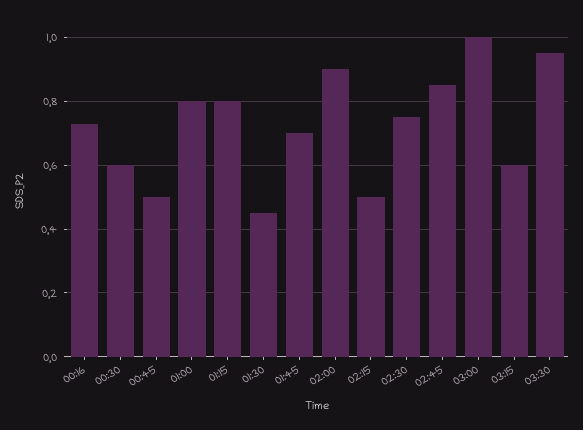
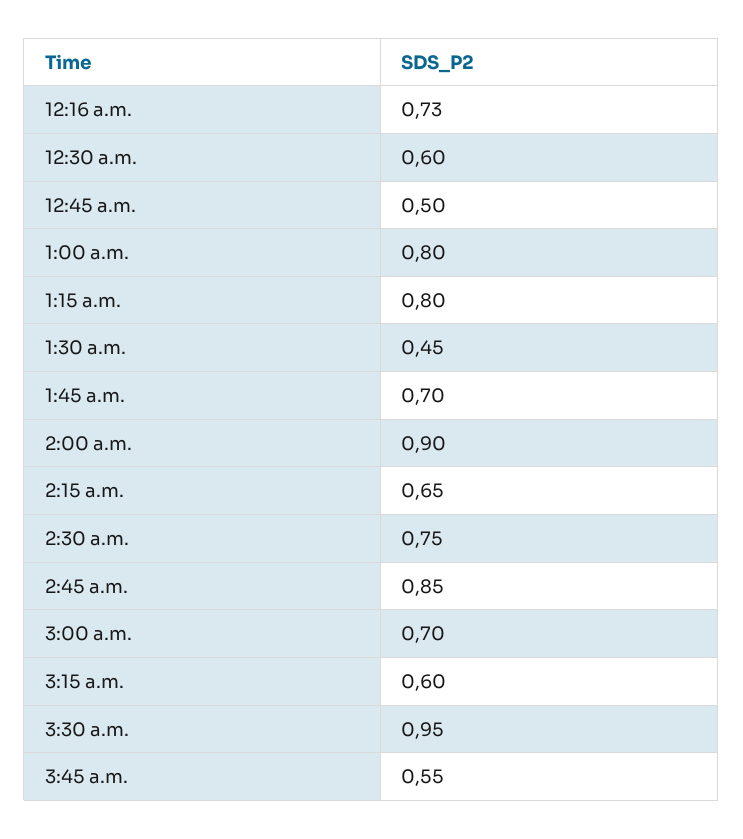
02:15: 0.5 -> 0.65
03:00: 1 -> 0.7
3:45 a.m.: none -> 0.55

